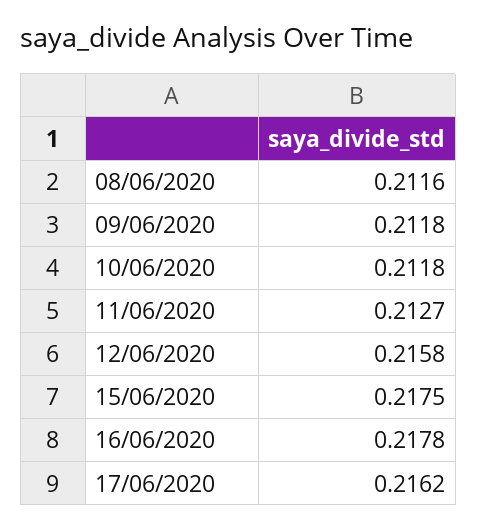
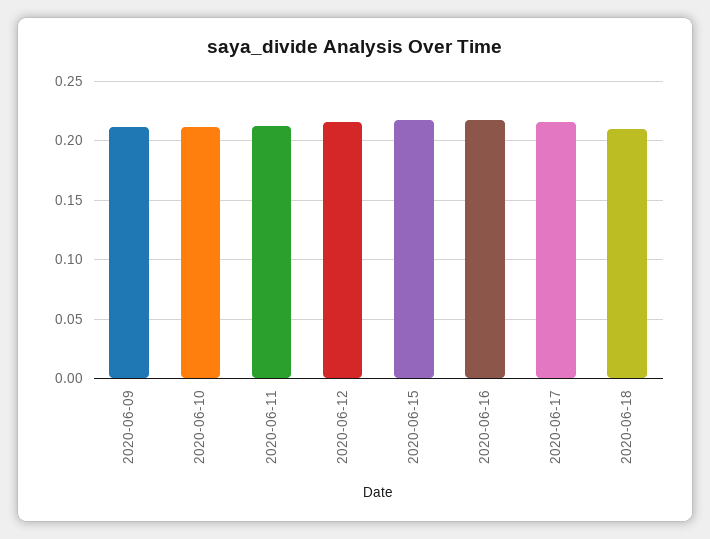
08/06/2020: 0.2116 -> none
2020-06-18: none -> 0.21

